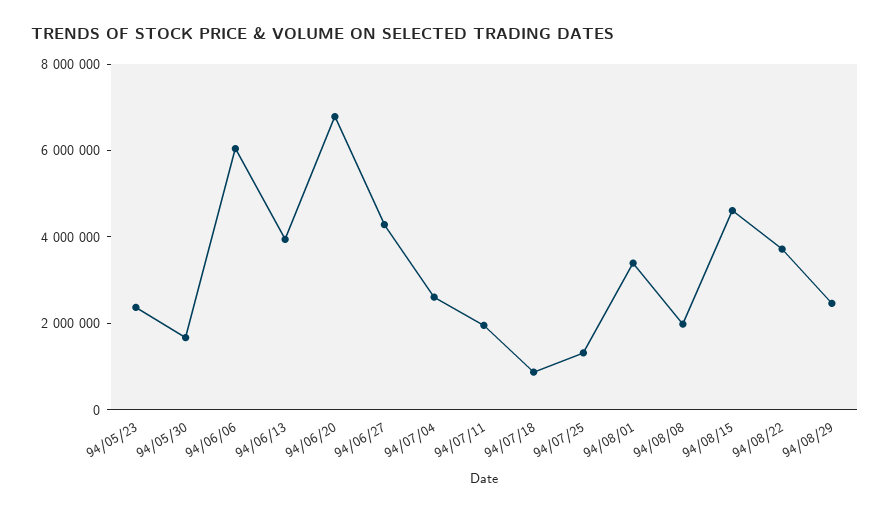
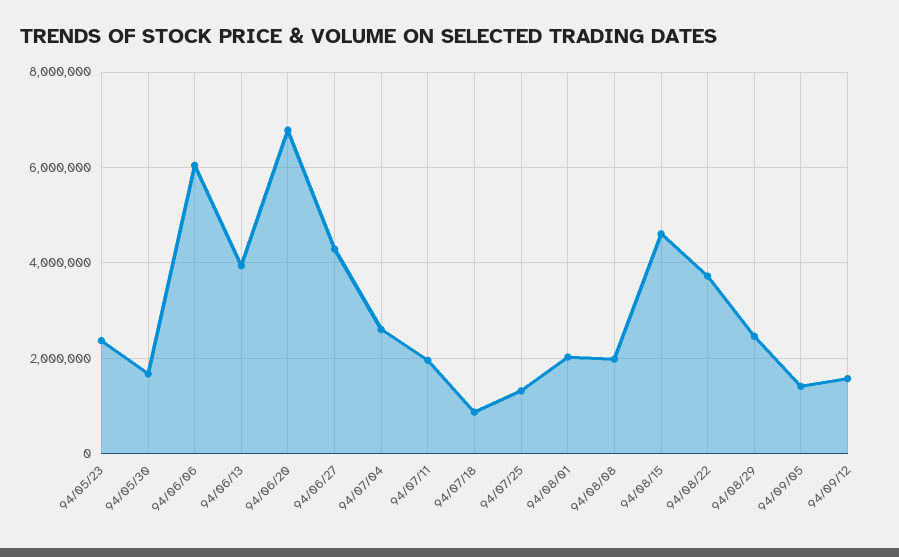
94/08/01: 3500000 -> 2000000
94/09/05: none -> 1400000
94/09/12: none -> 1600000

